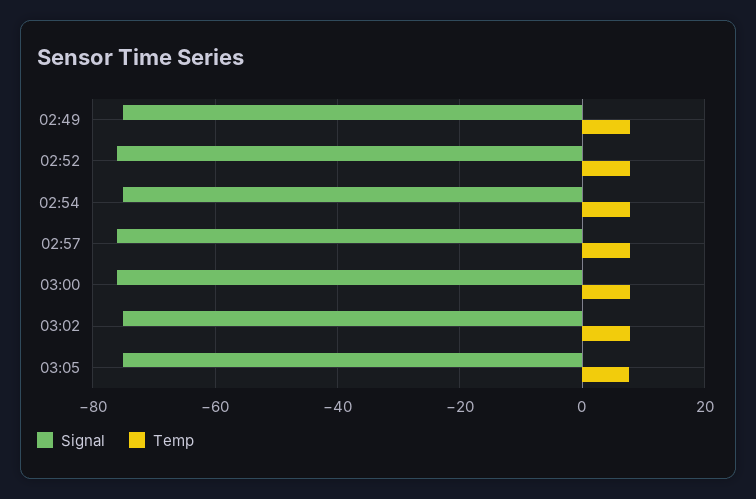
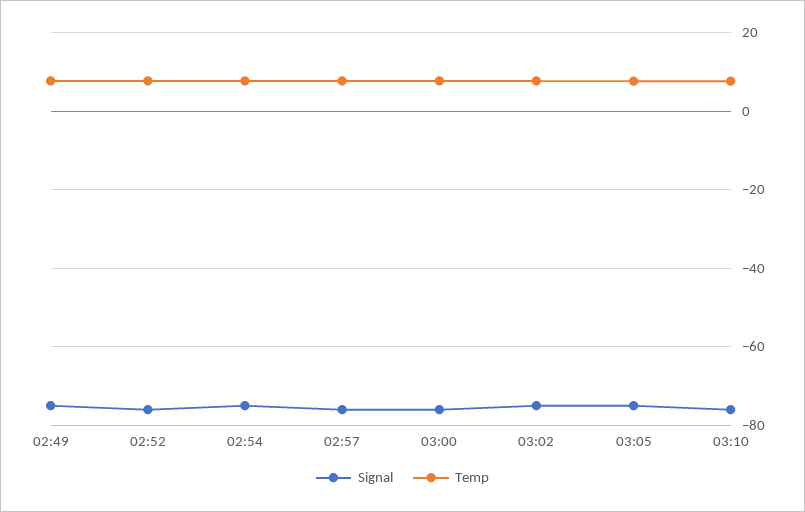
Signal, 03:10: none -> -76
Temp, 03:10: none -> 8

